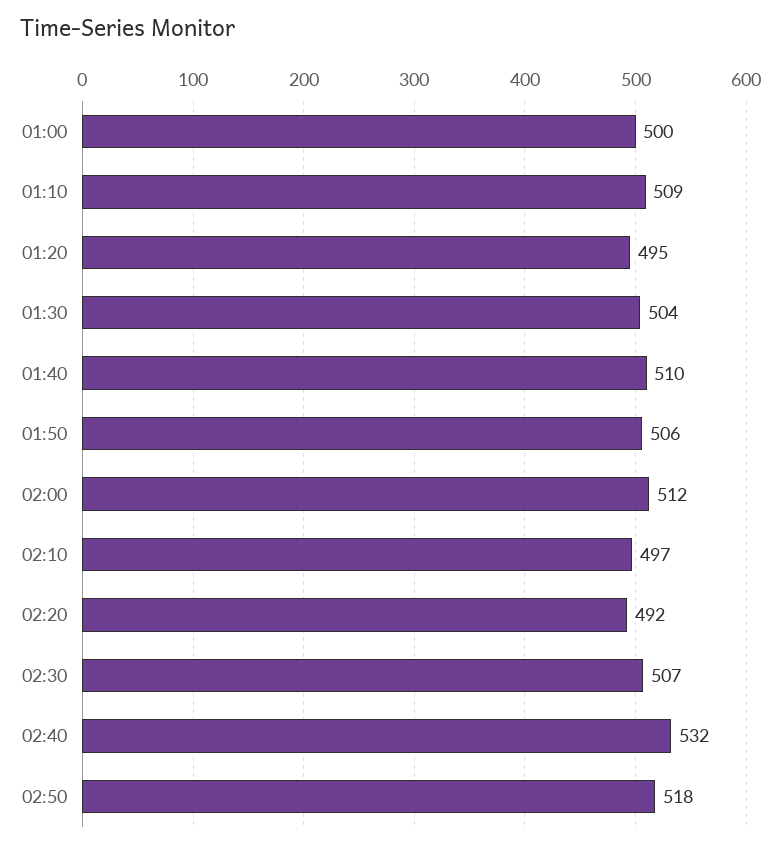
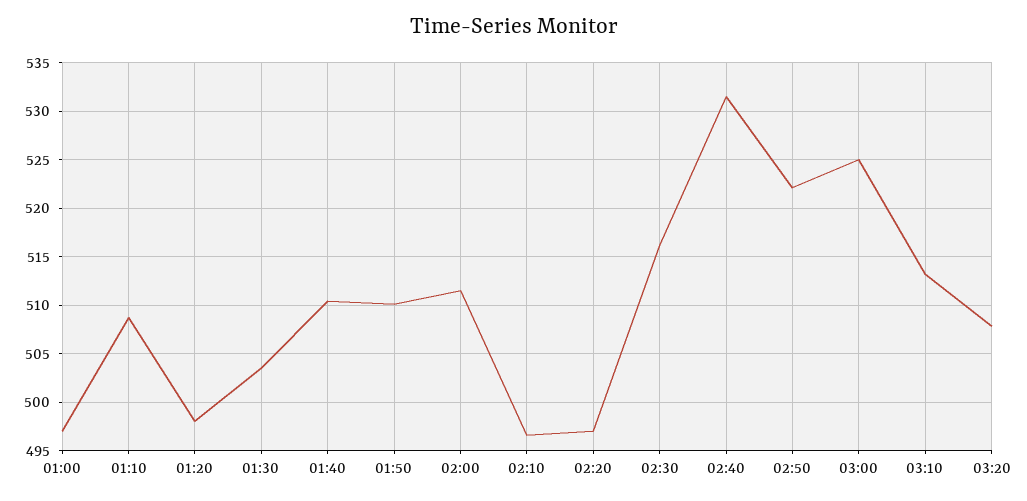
01:00: 500 -> 497
01:20: 495 -> 498
01:50: 506 -> 510
02:20: 492 -> 497
02:30: 507 -> 516
02:50: 518 -> 522
03:00: none -> 525
03:10: none -> 513
03:20: none -> 508

